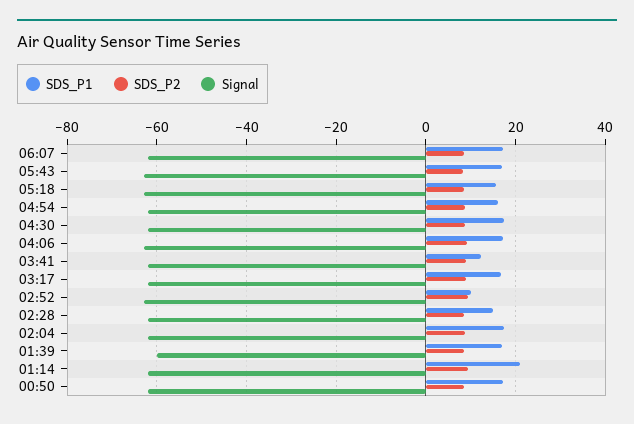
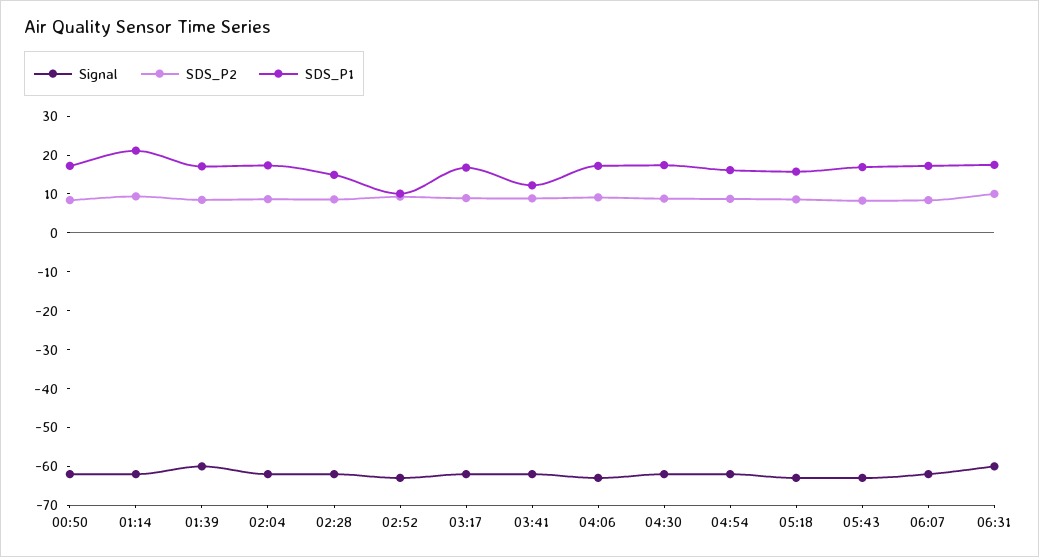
Signal, 06:31: none -> -60
SDS_P2, 06:31: none -> 10
SDS_P1, 06:31: none -> 17.5

